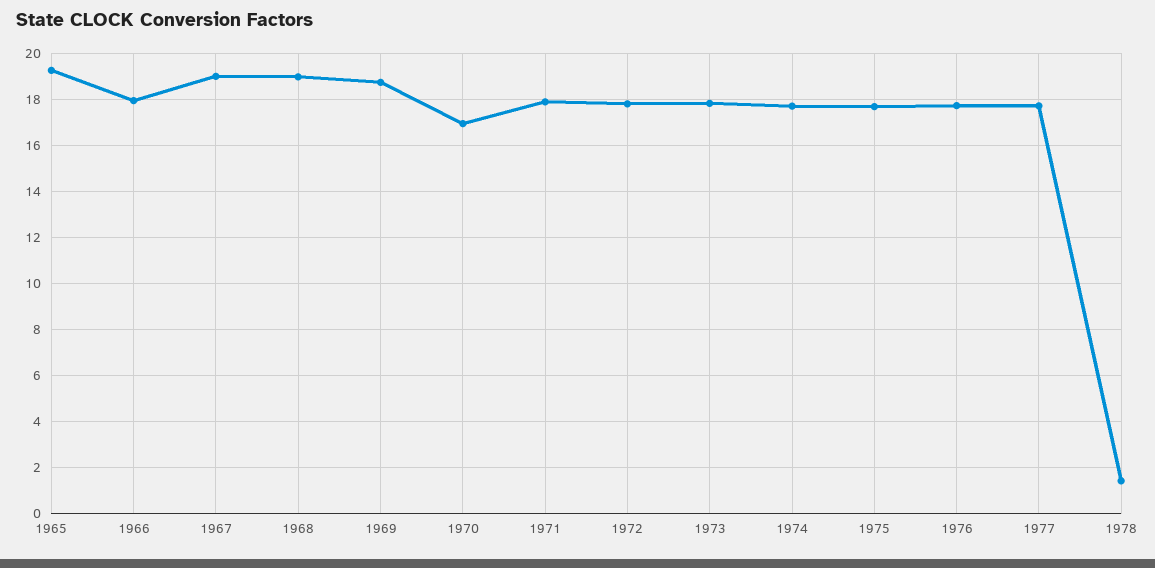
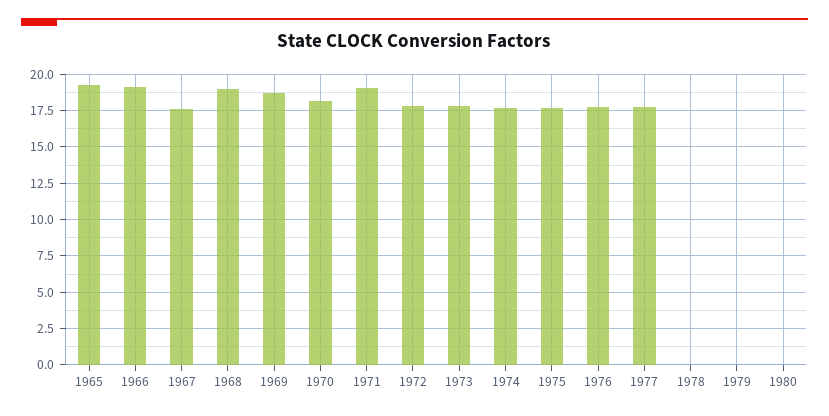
1966: 18 -> 19
1967: 19 -> 17.5
1970: 17 -> 18
1971: 18 -> 19
1978: 1.5 -> 0
1979: none -> 0
1980: none -> 0

